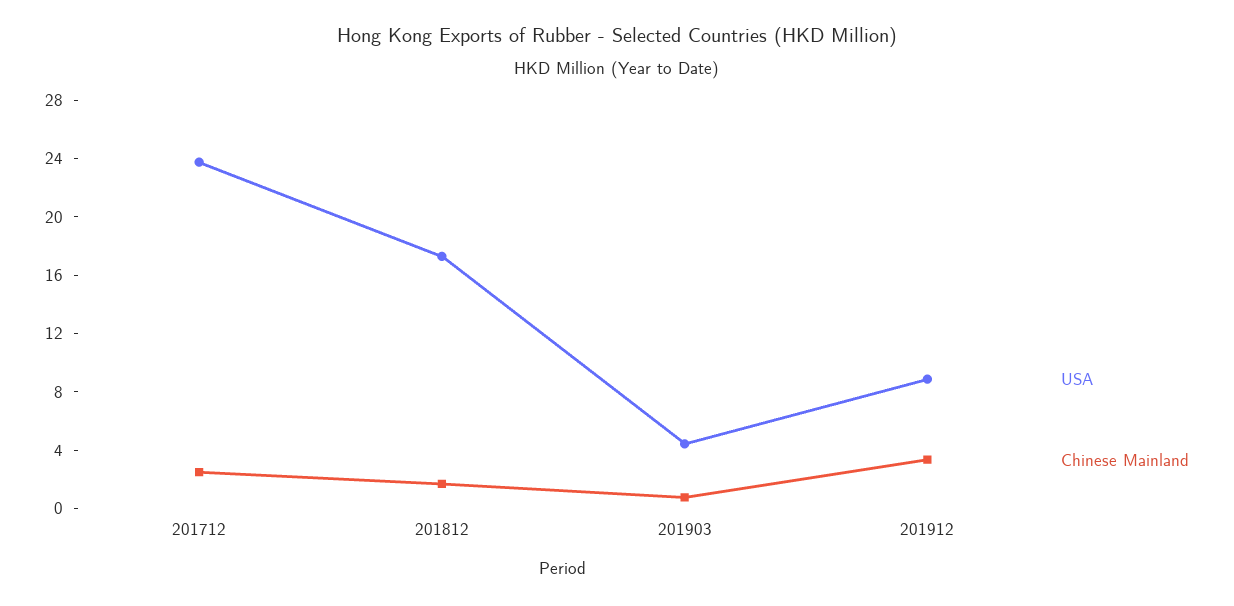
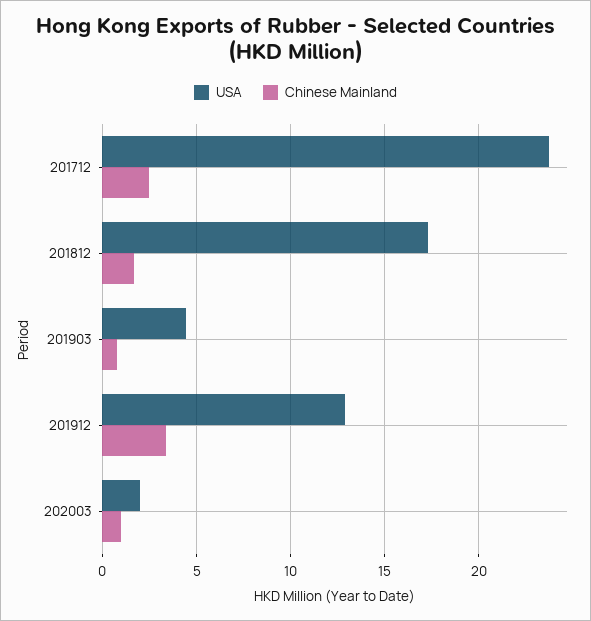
USA, 201912: 9 -> 13
USA, 202003: none -> 2
Chinese Mainland, 202003: none -> 1

